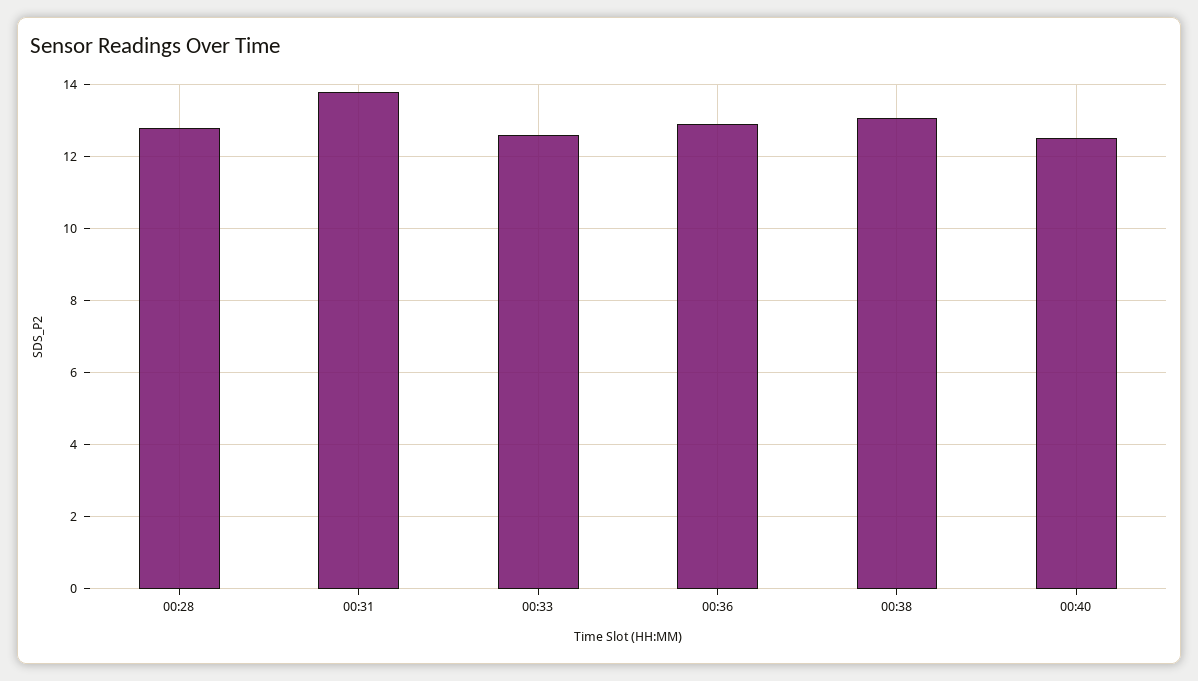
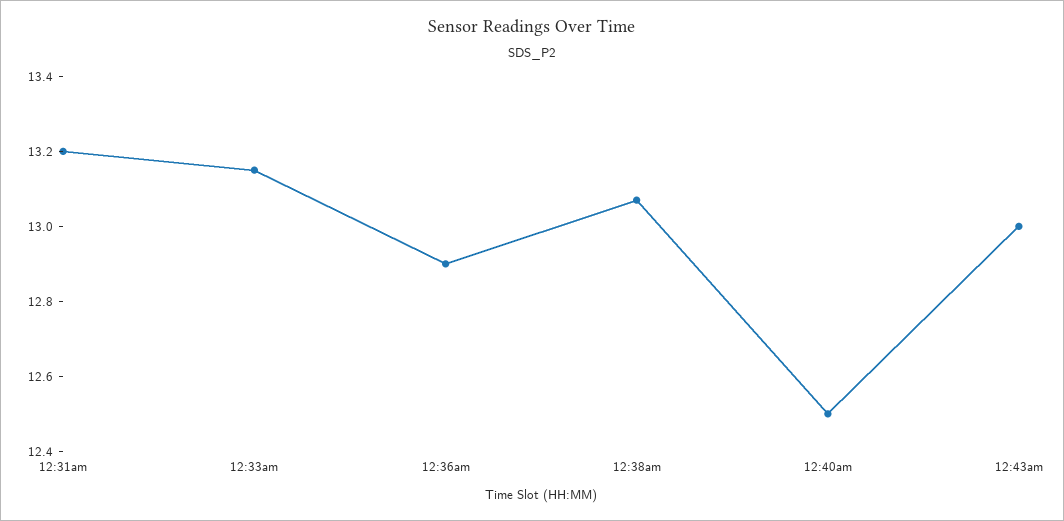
00:28: 12.8 -> none
00:31: 13.8 -> 13.2
00:33: 12.6 -> 13.15
12:43am: none -> 13

